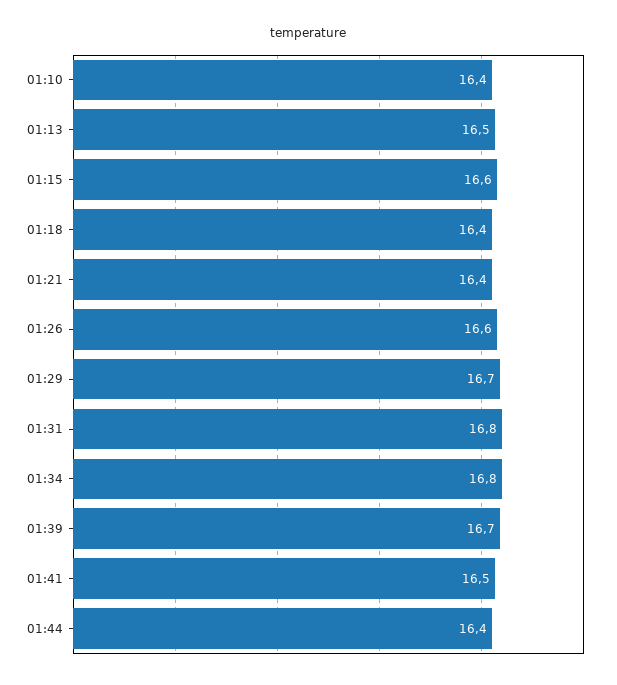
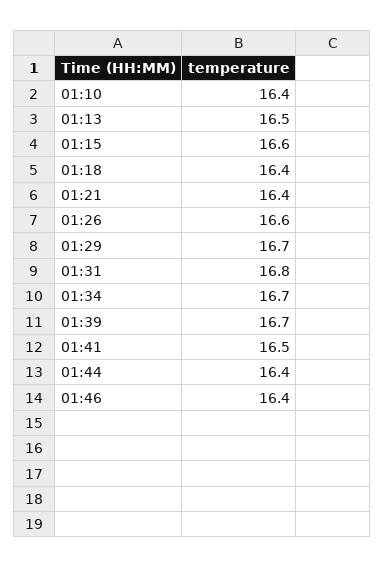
01:34: 16.8 -> 16.7
01:46: none -> 16.4

